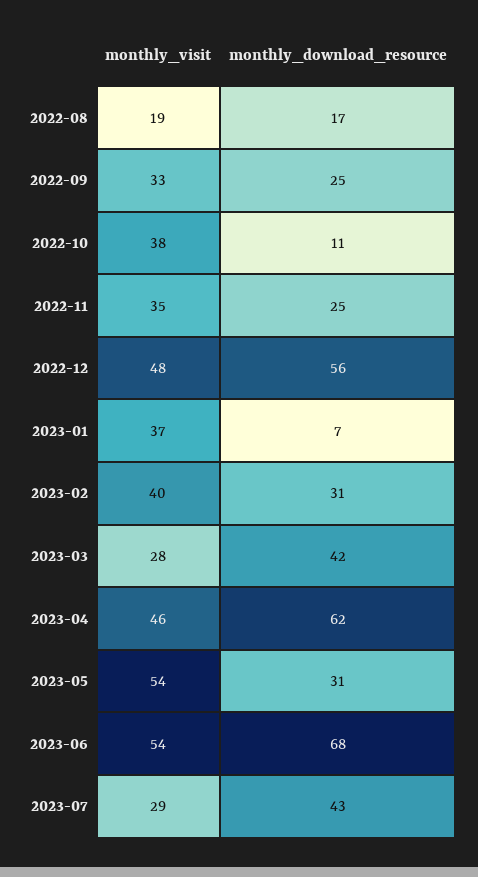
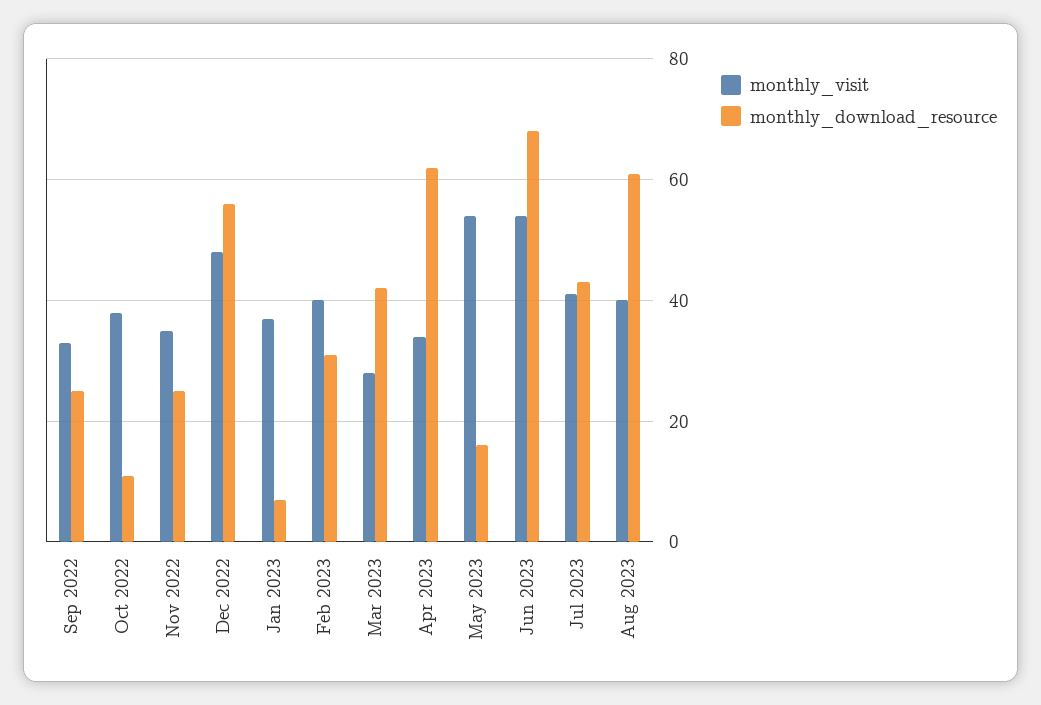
monthly_visit, 2022-08: 19 -> none
monthly_download_resource, 2022-08: 17 -> none
monthly_visit, 2023-04: 46 -> 35
monthly_download_resource, 2023-05: 31 -> 15
monthly_visit, 2023-07: 29 -> 40
monthly_visit, Aug 2023: none -> 40
monthly_download_resource, Aug 2023: none -> 60

